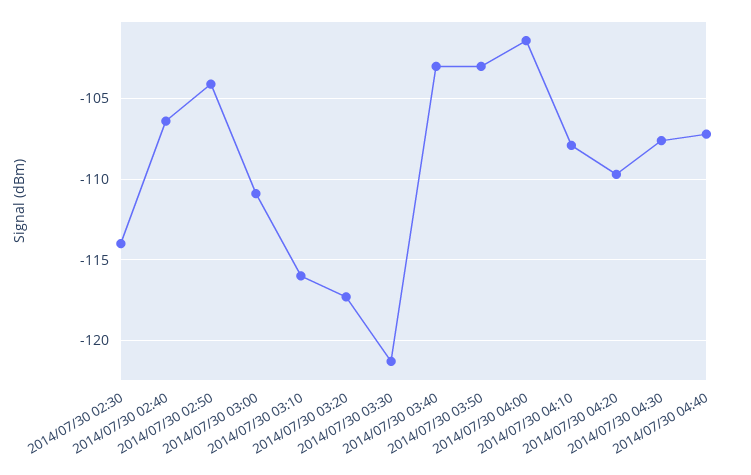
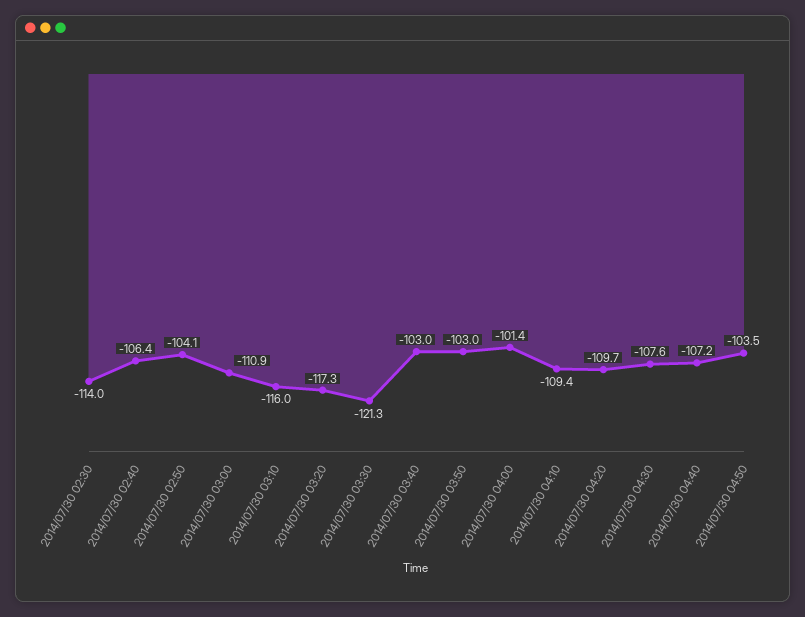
2014/07/30 04:10: -108 -> -109.4
2014/07/30 04:50: none -> -103.5

